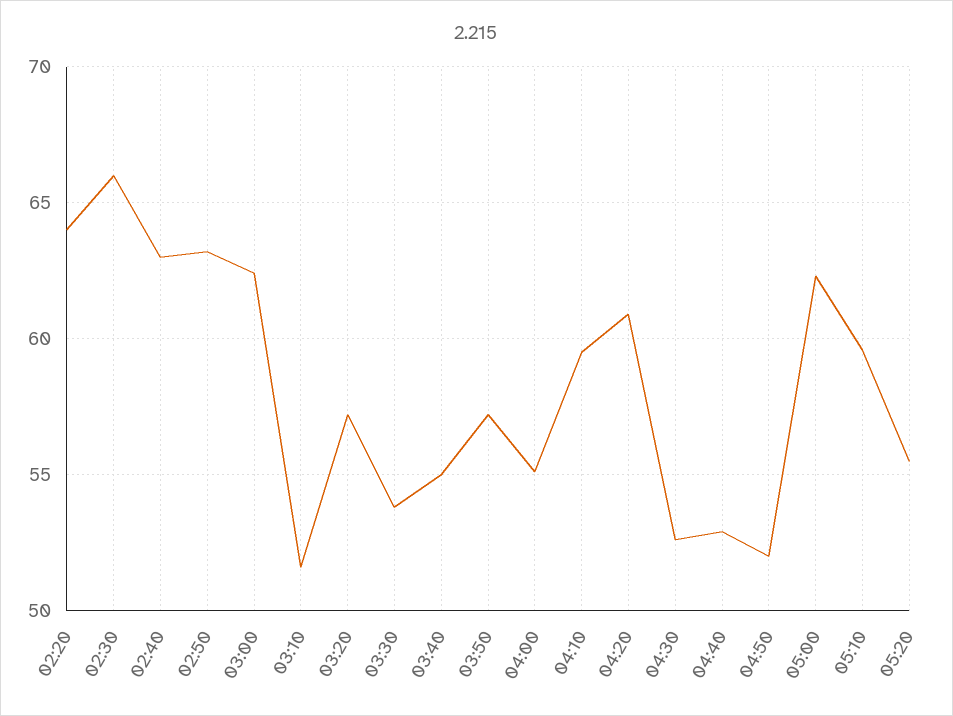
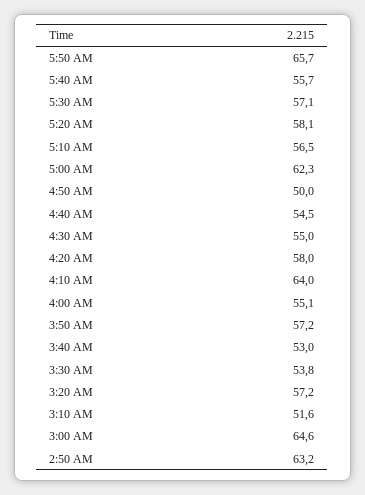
02:20: 64 -> none
02:30: 66 -> none
02:40: 63 -> none
03:00: 62.5 -> 64.6
03:40: 55 -> 53
04:10: 59.5 -> 64
04:20: 61 -> 58
04:30: 52.5 -> 55
04:40: 53 -> 54.5
04:50: 52 -> 50
05:10: 59.5 -> 56.5
05:20: 55.5 -> 58.1
5:50 AM: none -> 65.7
5:40 AM: none -> 55.7
5:30 AM: none -> 57.1

